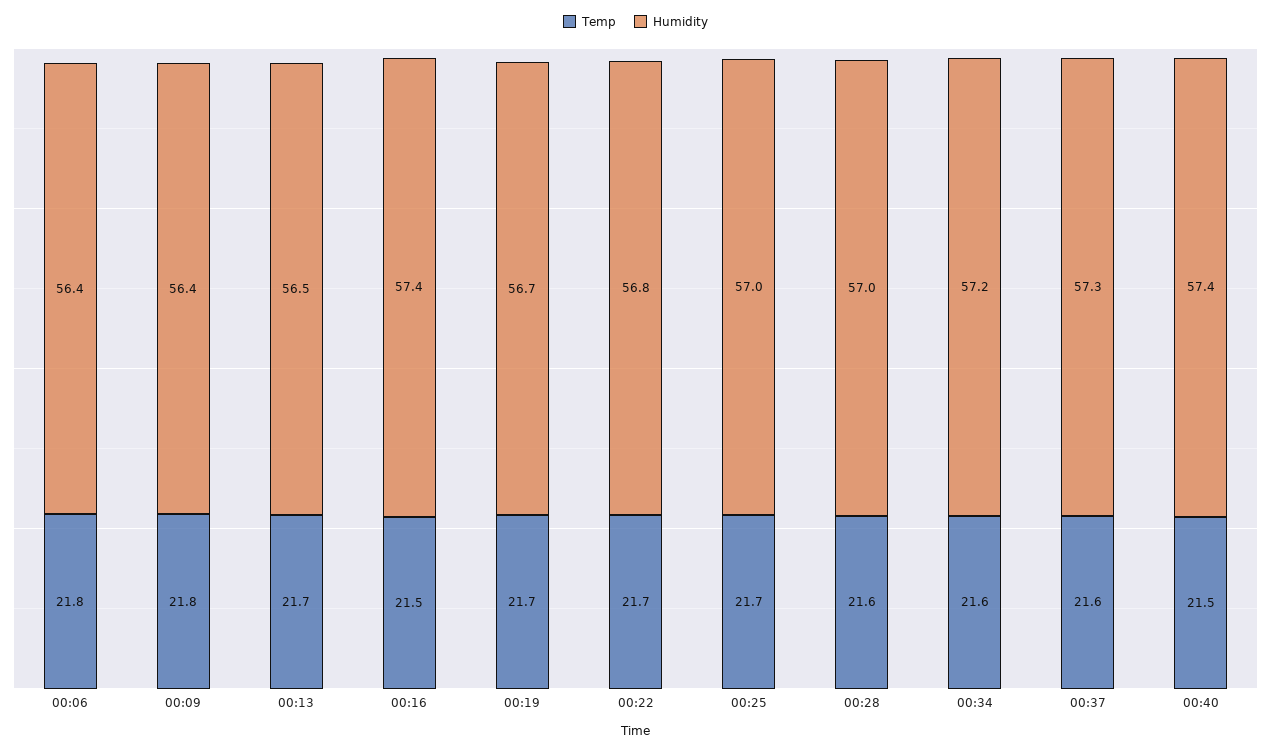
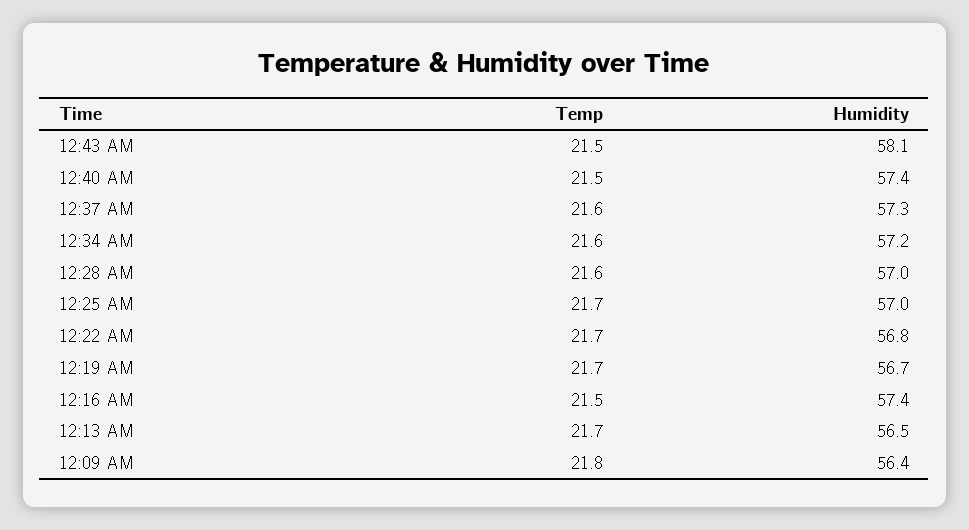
Temp, 00:06: 21.8 -> none
Humidity, 00:06: 56.4 -> none
Temp, 12:43 AM: none -> 21.5
Humidity, 12:43 AM: none -> 58.1

